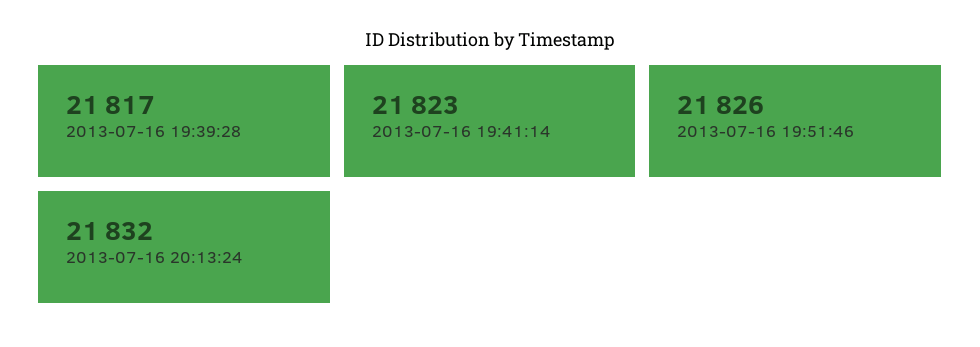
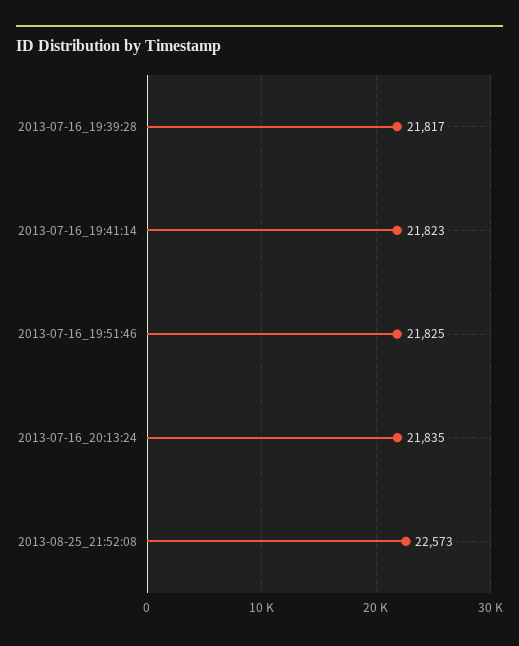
2013-07-16 19:51:46: 21826 -> 21825
2013-07-16 20:13:24: 21832 -> 21835
2013-08-25_21:52:08: none -> 22573

